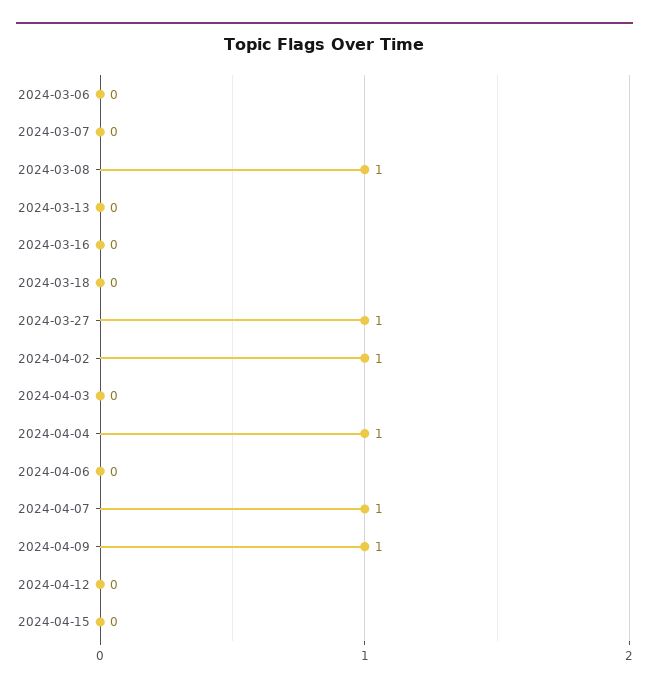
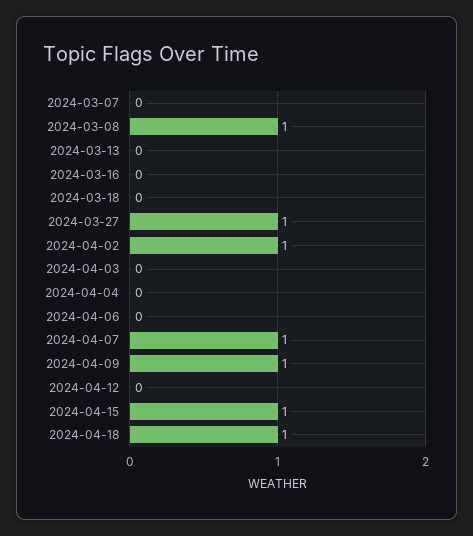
2024-03-06: 0 -> none
2024-04-04: 1 -> 0
2024-04-15: 0 -> 1
2024-04-18: none -> 1

